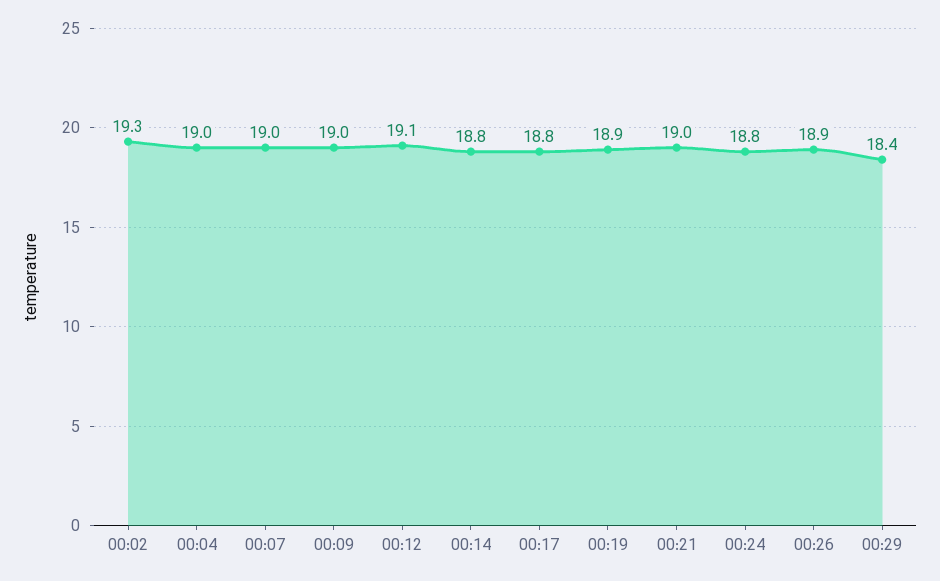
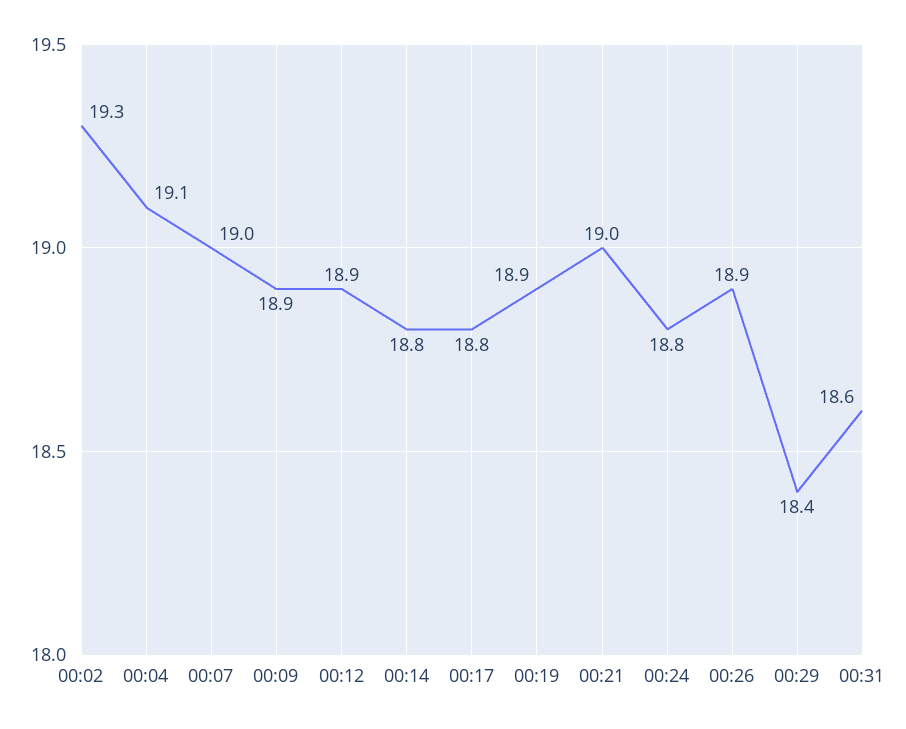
00:04: 19 -> 19.1
00:09: 19 -> 18.9
00:12: 19.1 -> 18.9
00:31: none -> 18.6

